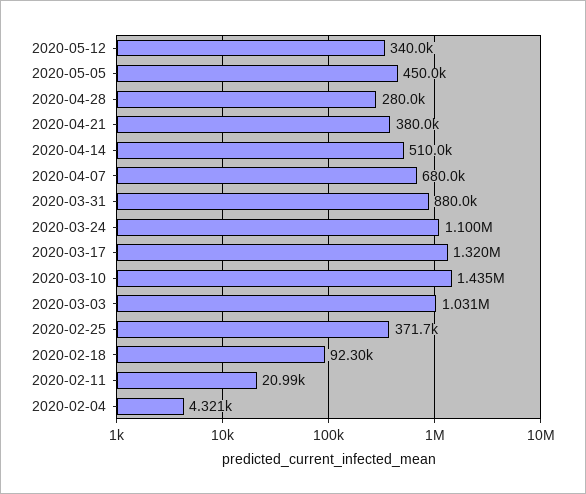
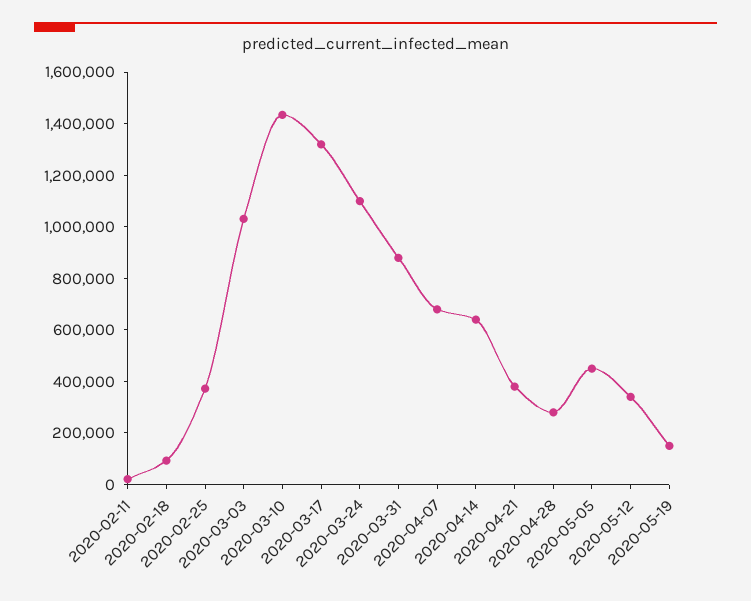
2020-04-14: 510000 -> 650000
2020-02-04: 4321 -> none
2020-05-19: none -> 150000

